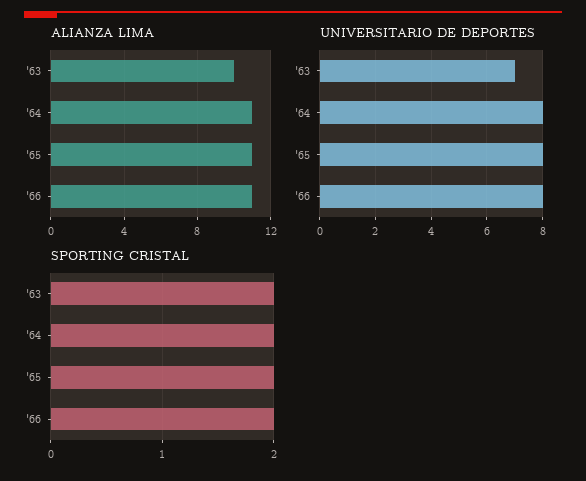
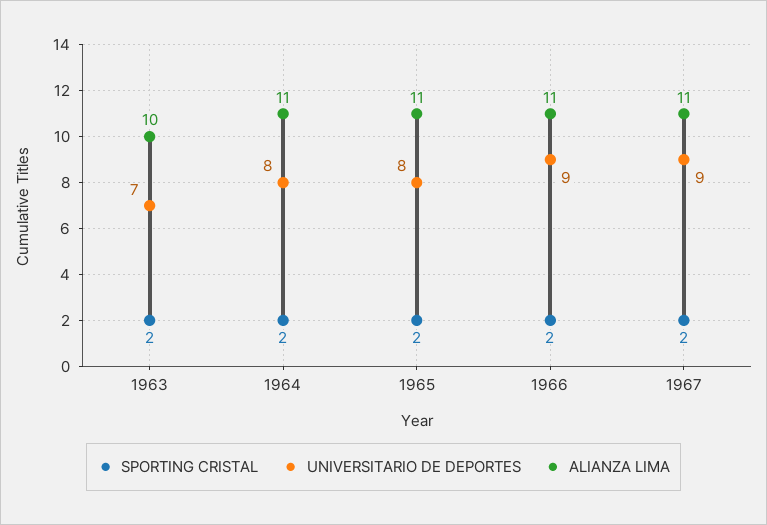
UNIVERSITARIO DE DEPORTES, '66: 8 -> 9
SPORTING CRISTAL, 1967: none -> 2
UNIVERSITARIO DE DEPORTES, 1967: none -> 9
ALIANZA LIMA, 1967: none -> 11

